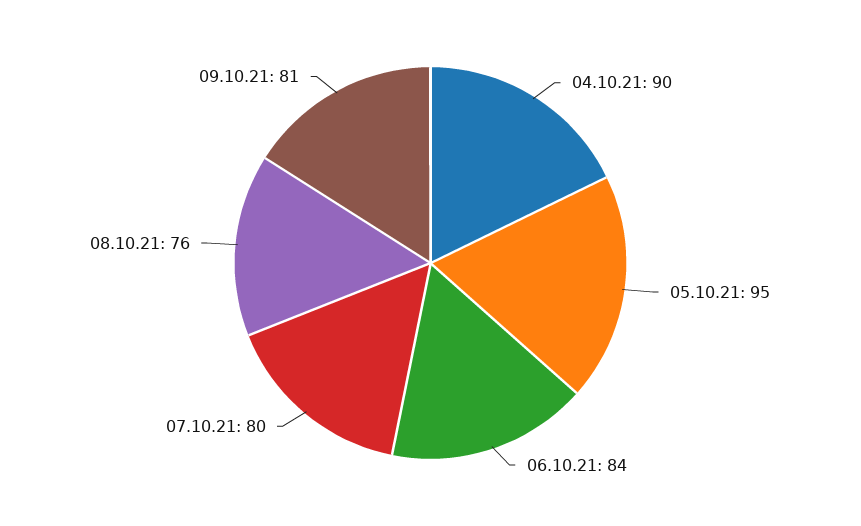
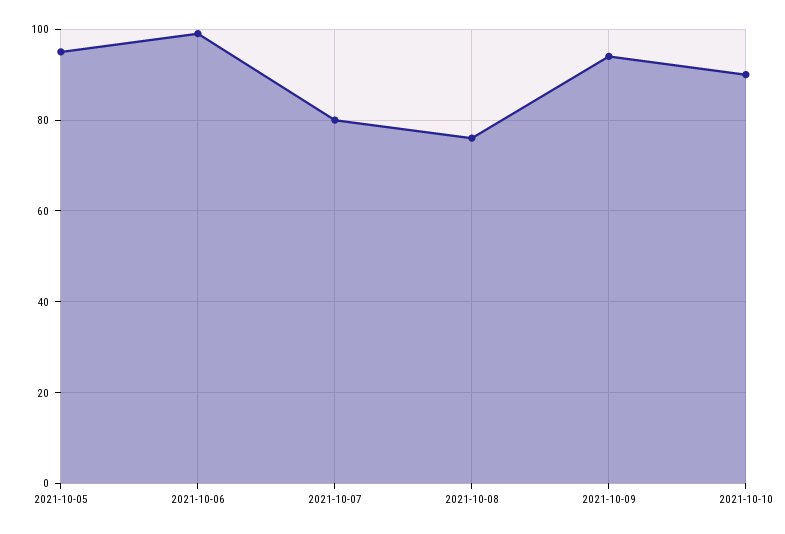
04.10.21: 90 -> none
06.10.21: 84 -> 100
09.10.21: 81 -> 95
2021-10-10: none -> 90

